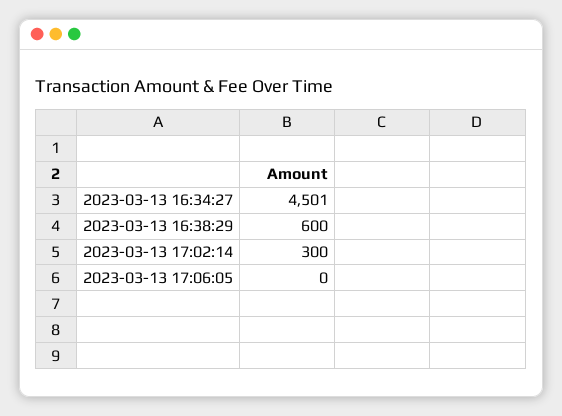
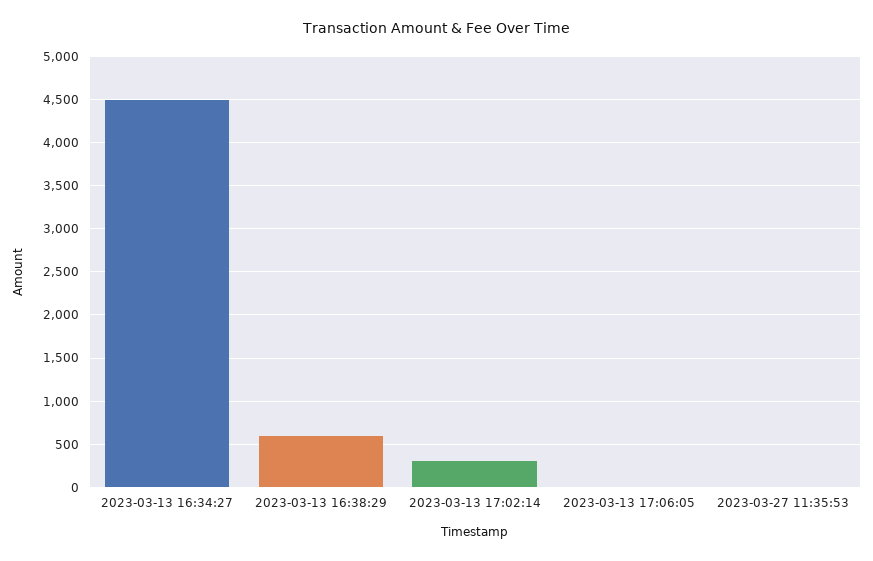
2023-03-27 11:35:53: none -> 0

